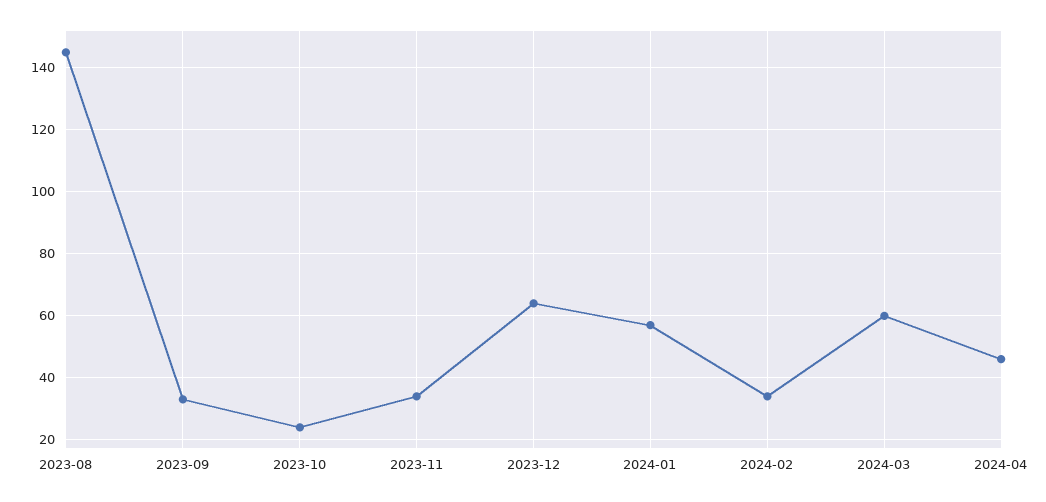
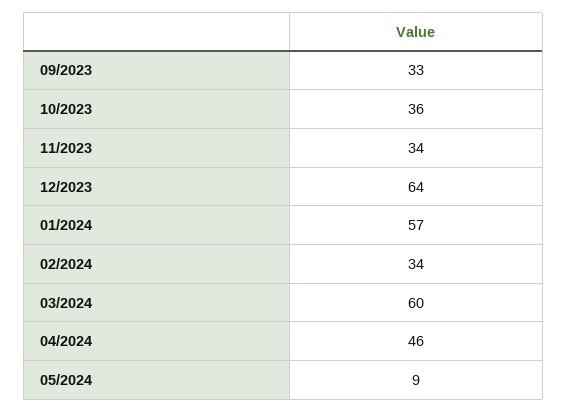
2023-08: 145 -> none
2023-10: 25 -> 36
05/2024: none -> 9

